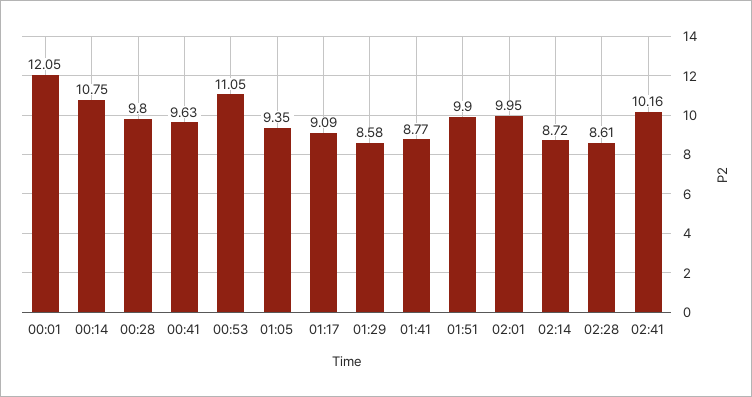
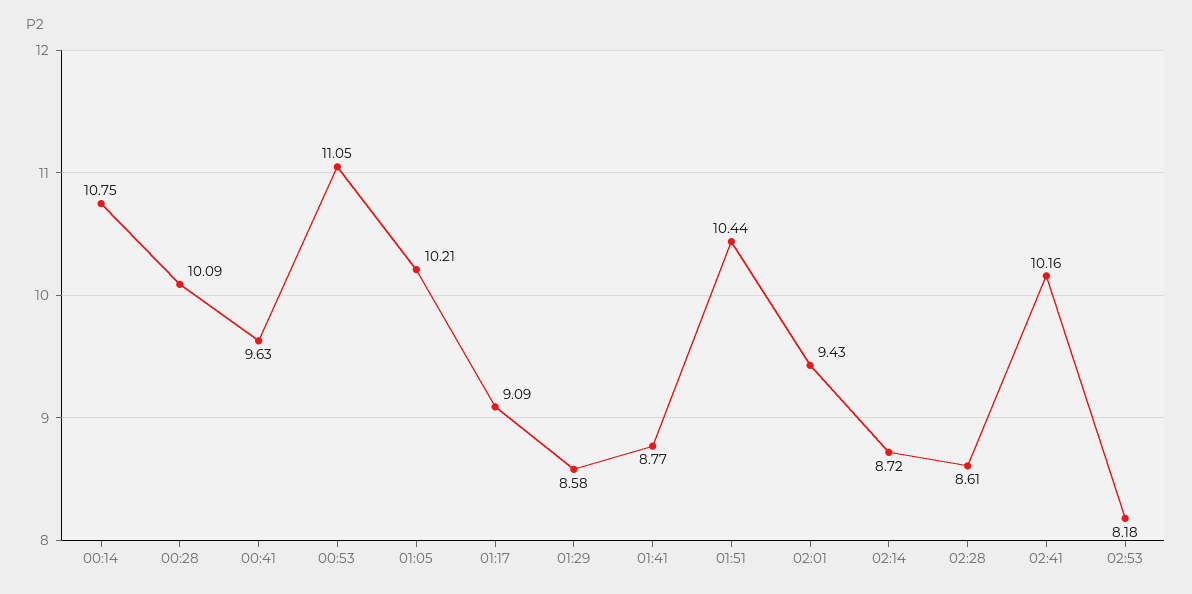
00:01: 12.05 -> none
00:28: 9.8 -> 10.09
01:05: 9.35 -> 10.21
01:51: 9.9 -> 10.44
02:01: 9.95 -> 9.43
02:53: none -> 8.18

